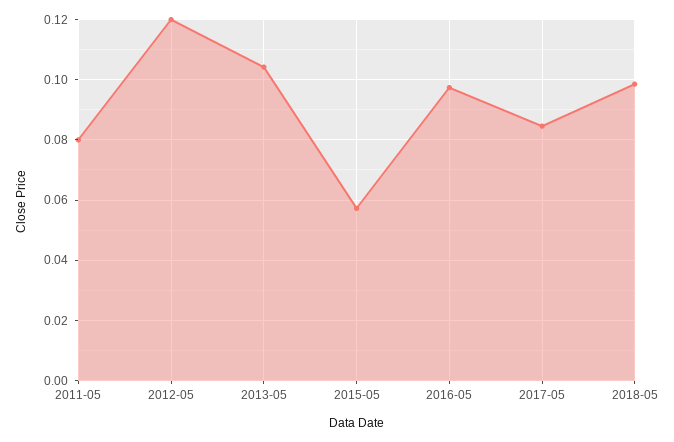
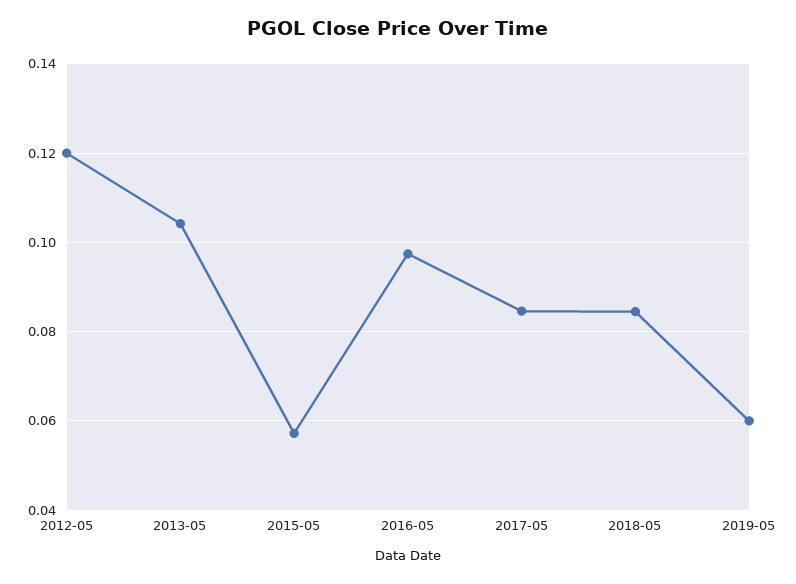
2011-05: 0.08 -> none
2018-05: 0.098 -> 0.084
2019-05: none -> 0.06

